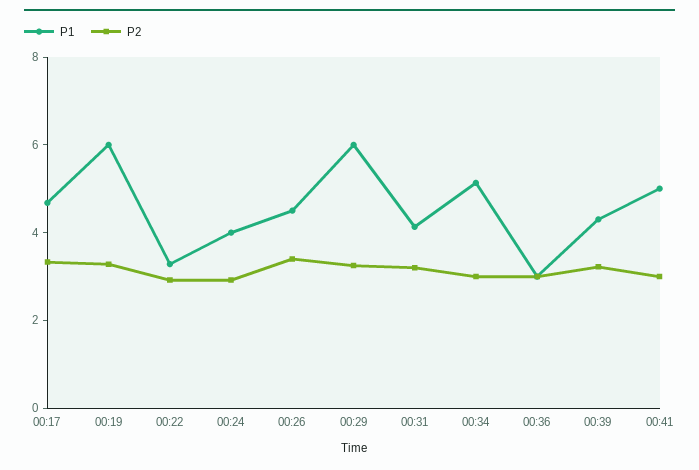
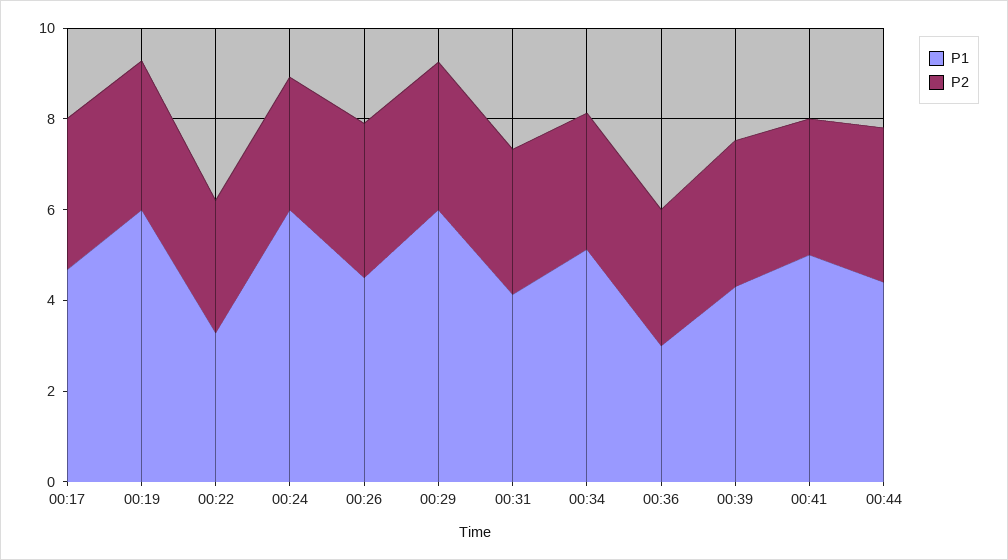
P1, 00:24: 4 -> 6
P1, 00:44: none -> 4.5
P2, 00:44: none -> 3.5

